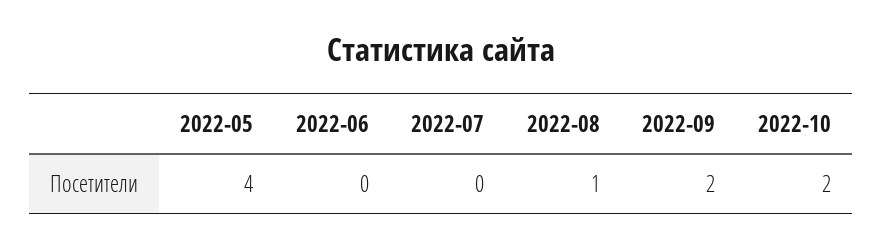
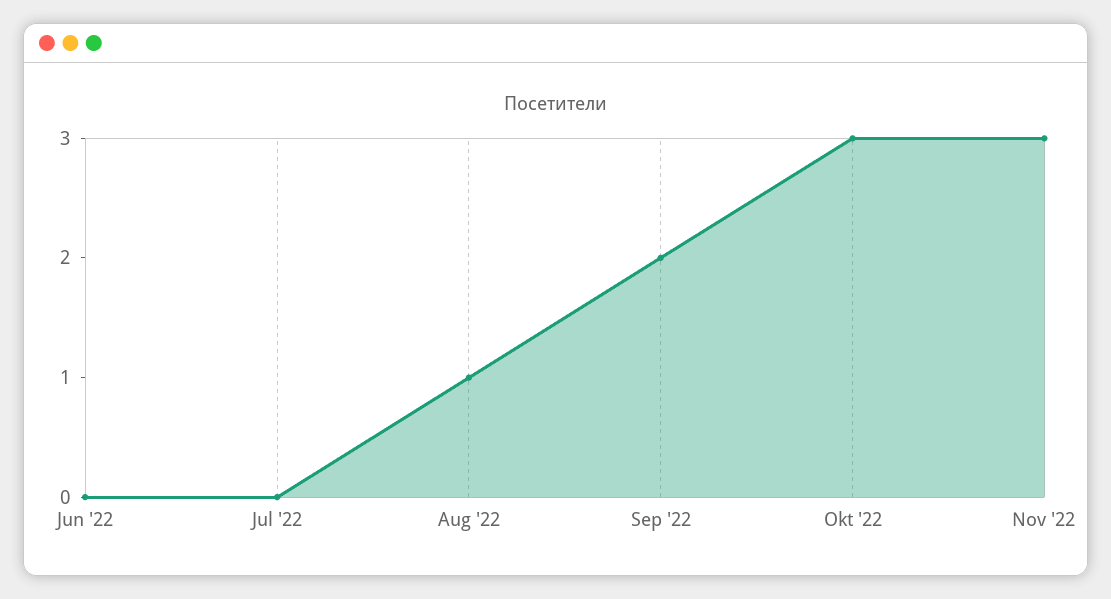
2022-05: 4 -> none
2022-10: 2 -> 3
Nov '22: none -> 3

